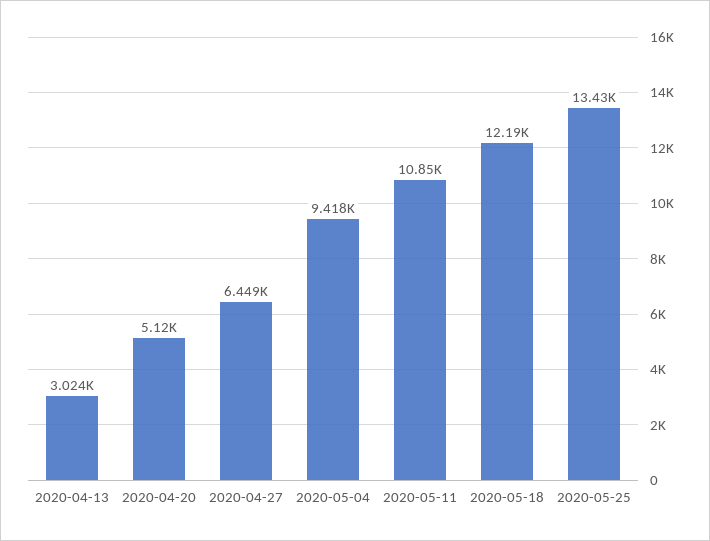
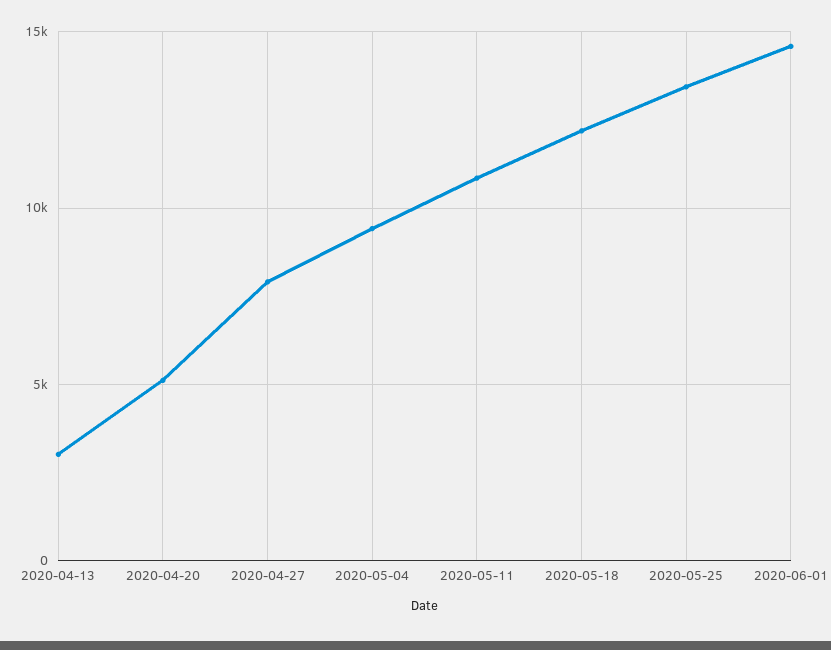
2020-04-27: 6449 -> 8000
2020-06-01: none -> 14500

